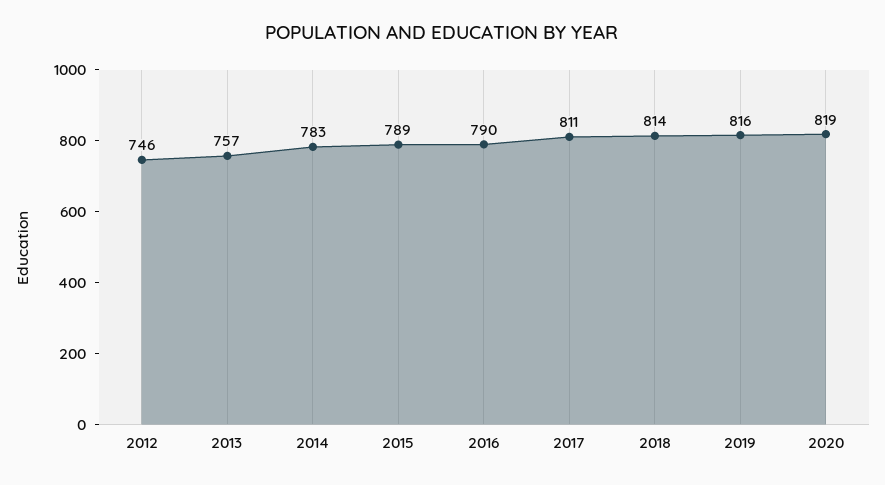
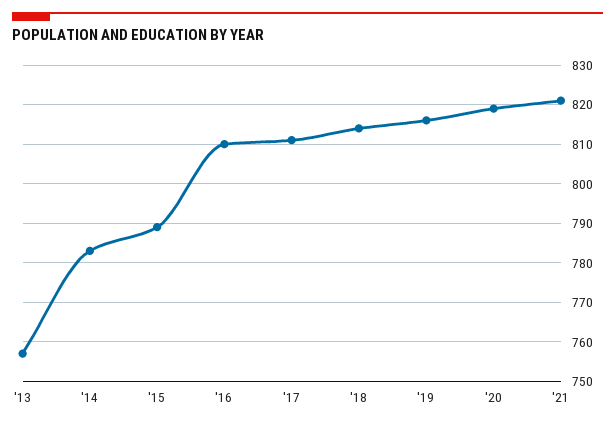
2012: 746 -> none
2016: 790 -> 810
'21: none -> 820

